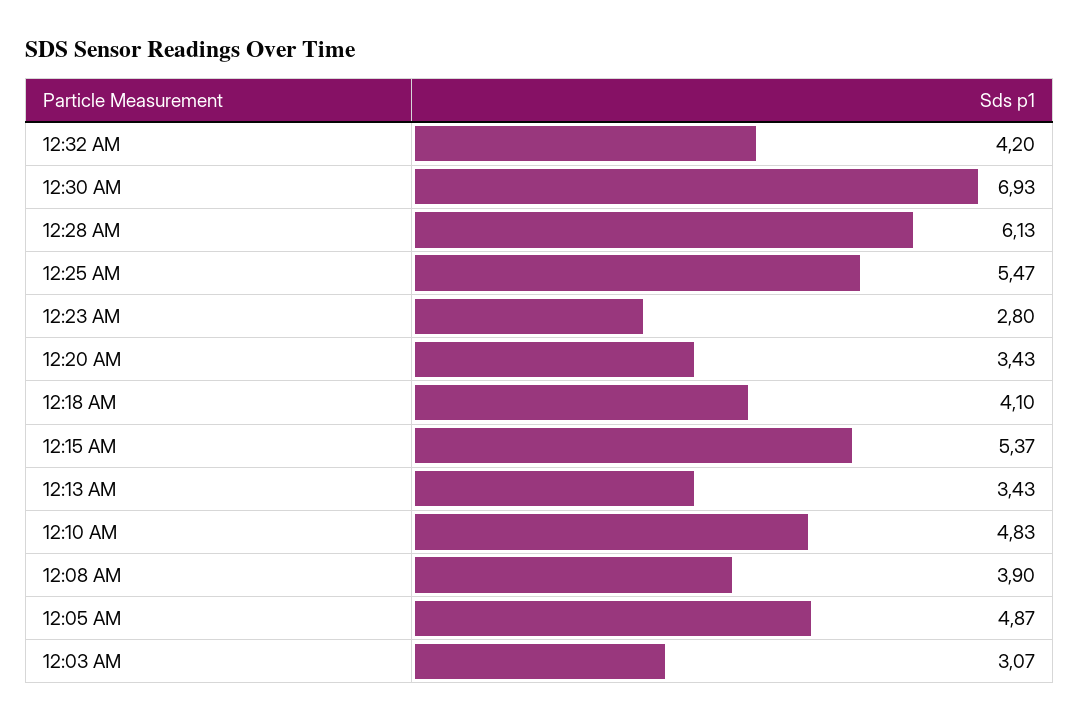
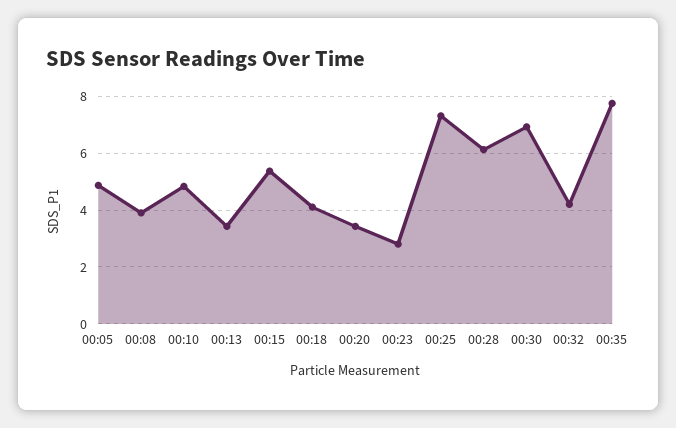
12:25 AM: 5.47 -> 7.25
12:03 AM: 3.07 -> none
00:35: none -> 7.75

